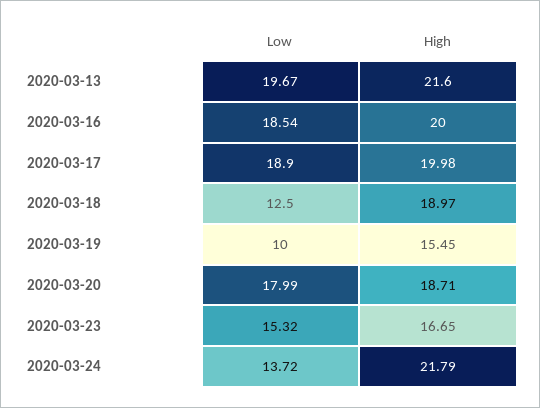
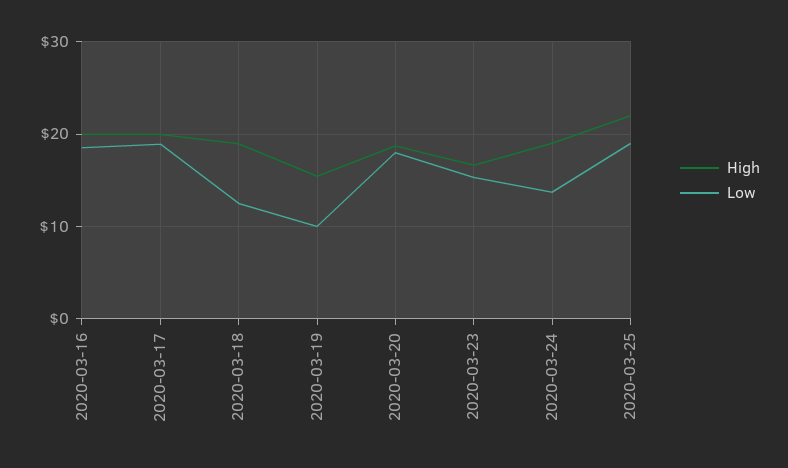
Low, 2020-03-13: 19.67 -> none
High, 2020-03-13: 21.6 -> none
High, 2020-03-24: 21.79 -> 19
High, 2020-03-25: none -> 22
Low, 2020-03-25: none -> 19

